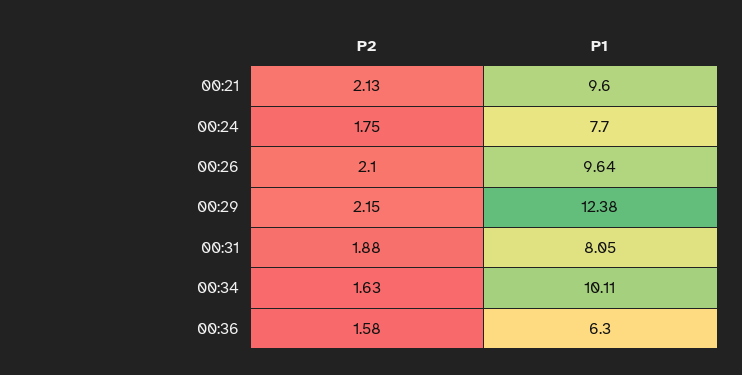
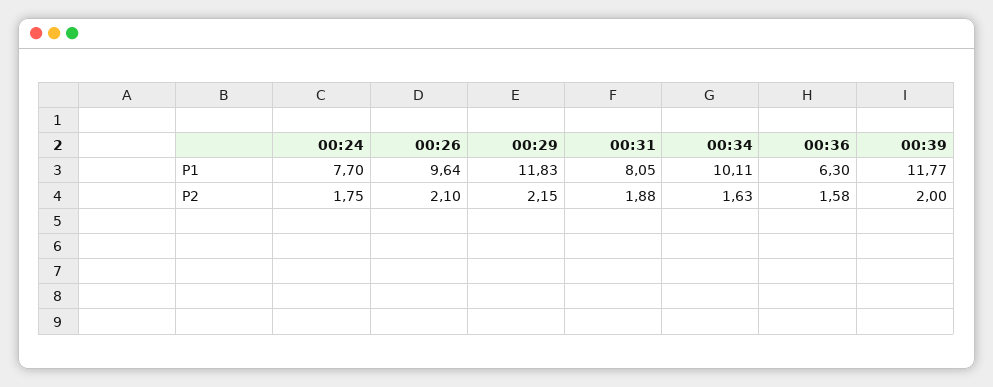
P2, 00:21: 2.13 -> none
P1, 00:21: 9.6 -> none
P1, 00:29: 12.38 -> 11.83
P1, 00:39: none -> 11.77
P2, 00:39: none -> 2

